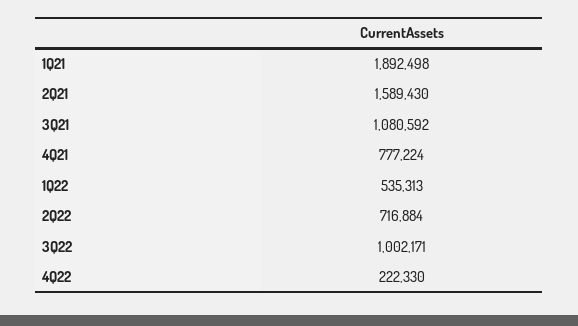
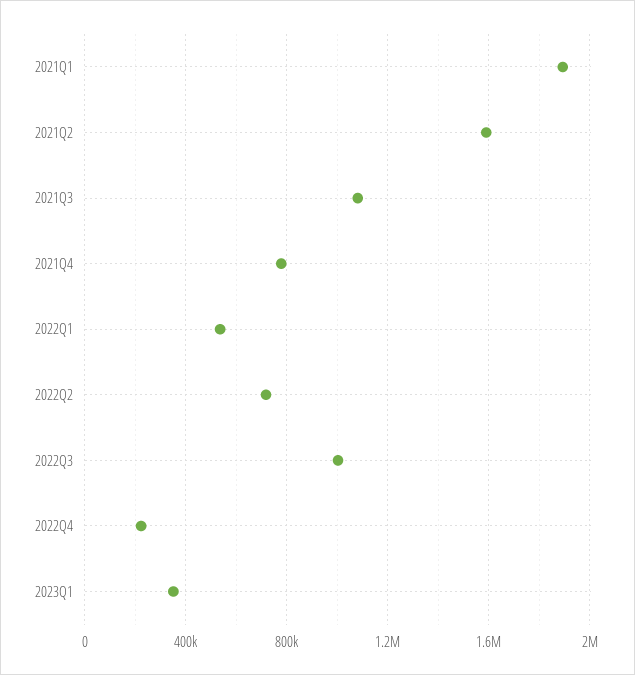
2023Q1: none -> 350000

